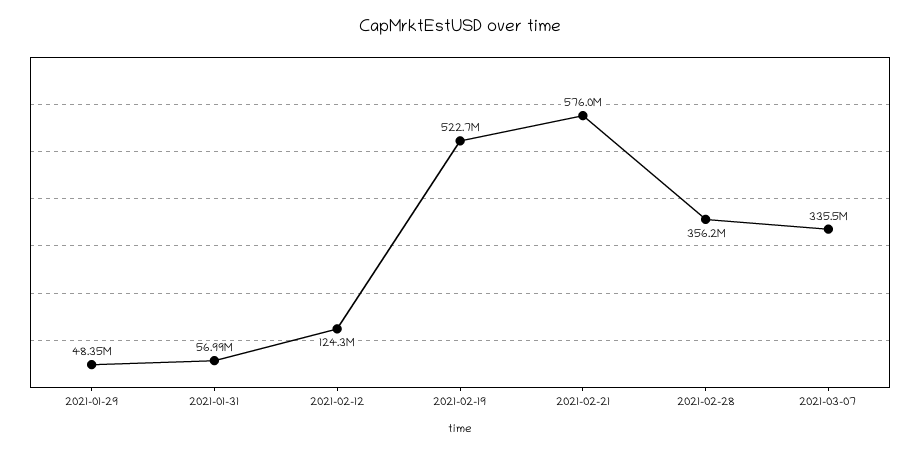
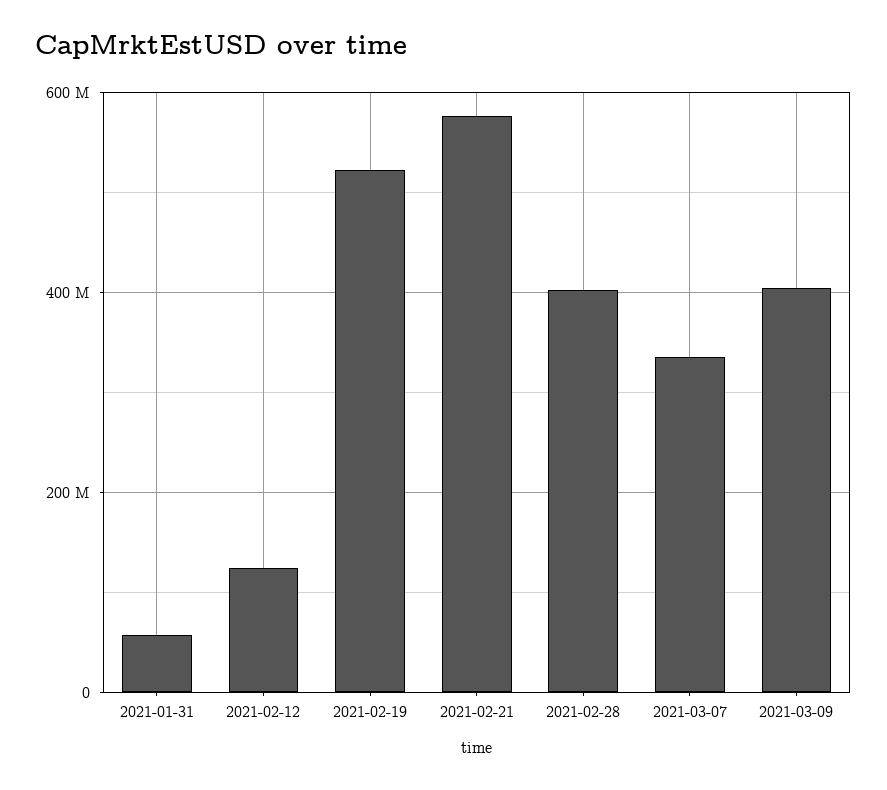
2021-01-29: 48350000 -> none
2021-02-28: 356200000 -> 400000000
2021-03-09: none -> 400000000

